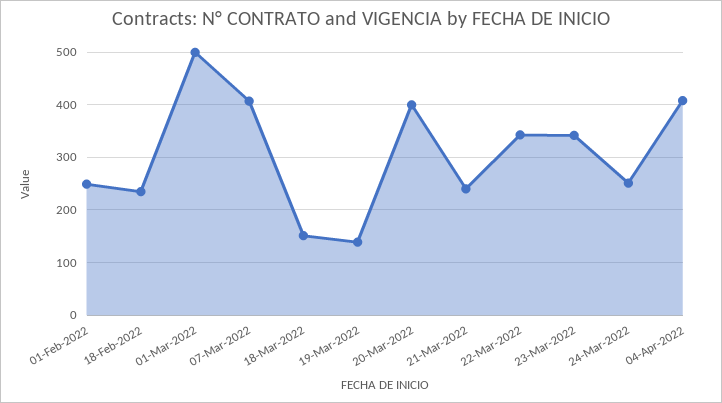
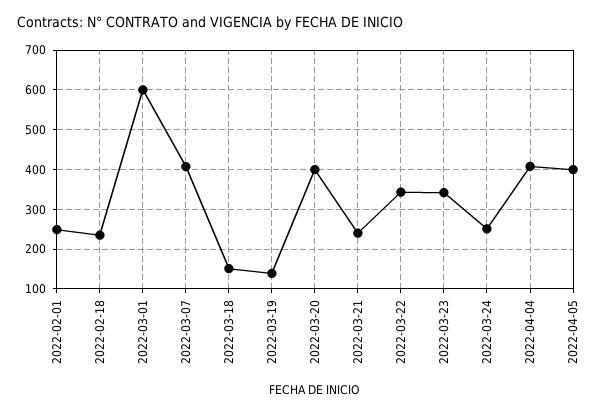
01-Mar-2022: 500 -> 600
2022-04-05: none -> 400

